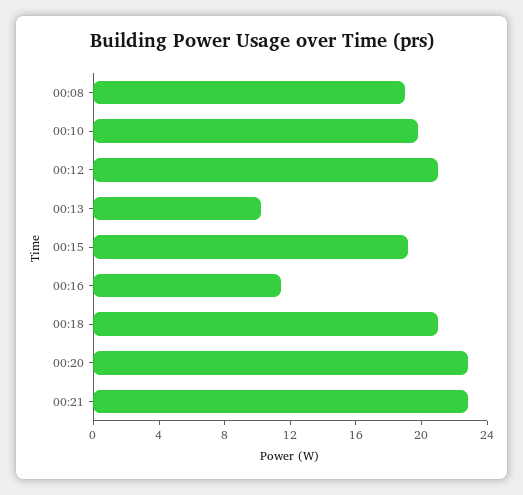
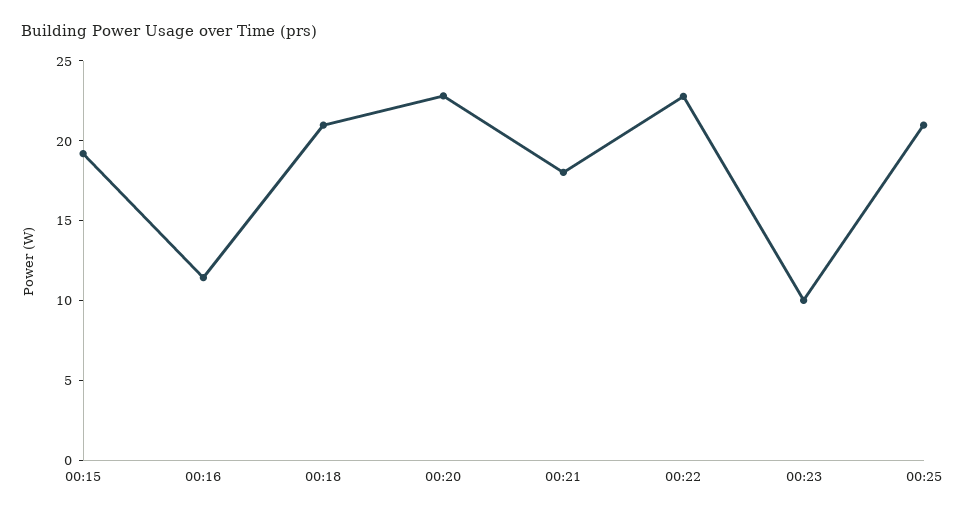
00:08: 19 -> none
00:10: 20 -> none
00:12: 21 -> none
00:13: 10 -> none
00:21: 23 -> 18
00:22: none -> 23
00:23: none -> 10
00:25: none -> 21

